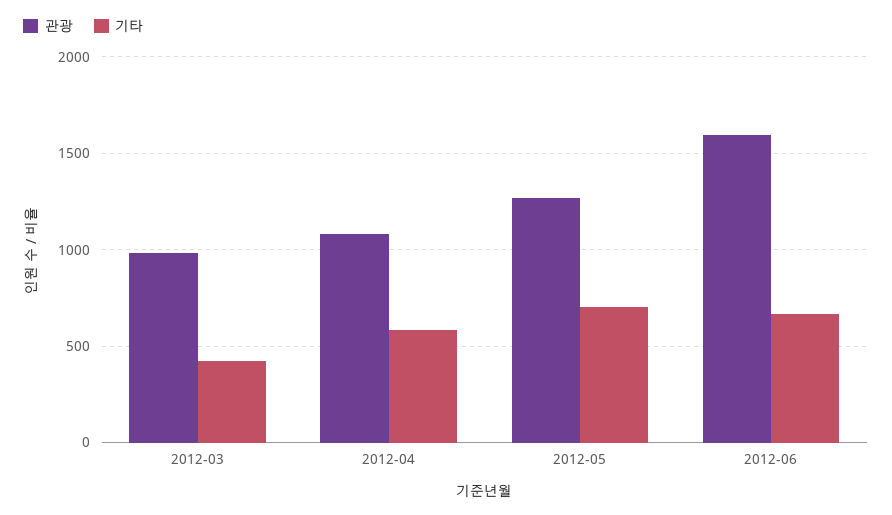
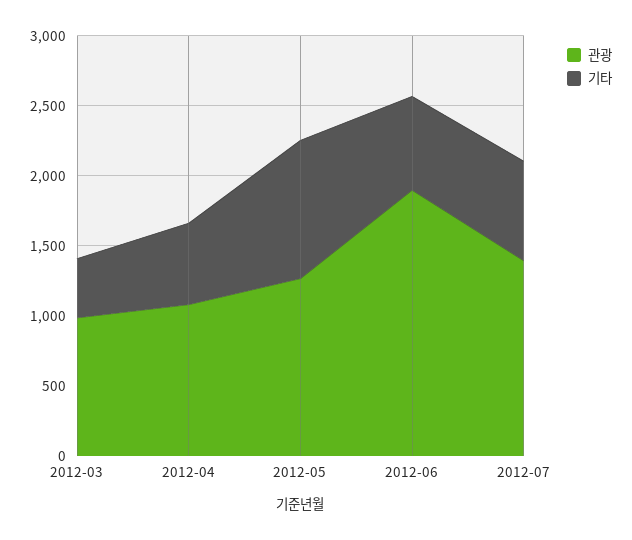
기타, 2012-05: 700 -> 1000
관광, 2012-06: 1600 -> 1900
관광, 2012-07: none -> 1400
기타, 2012-07: none -> 700

